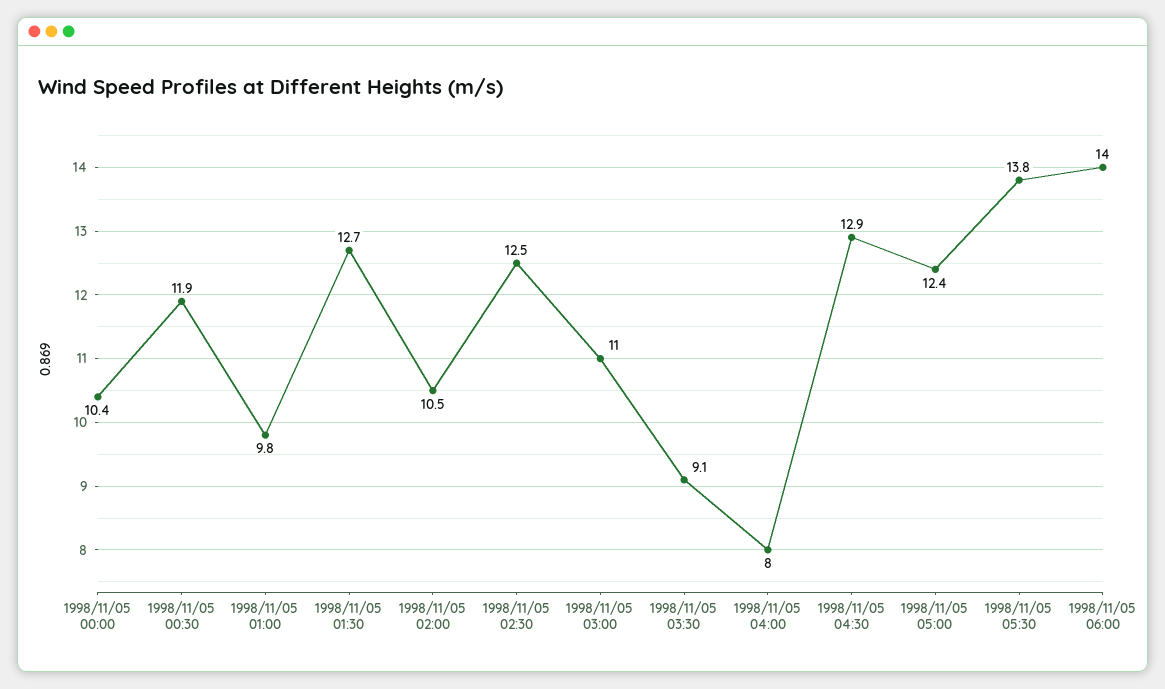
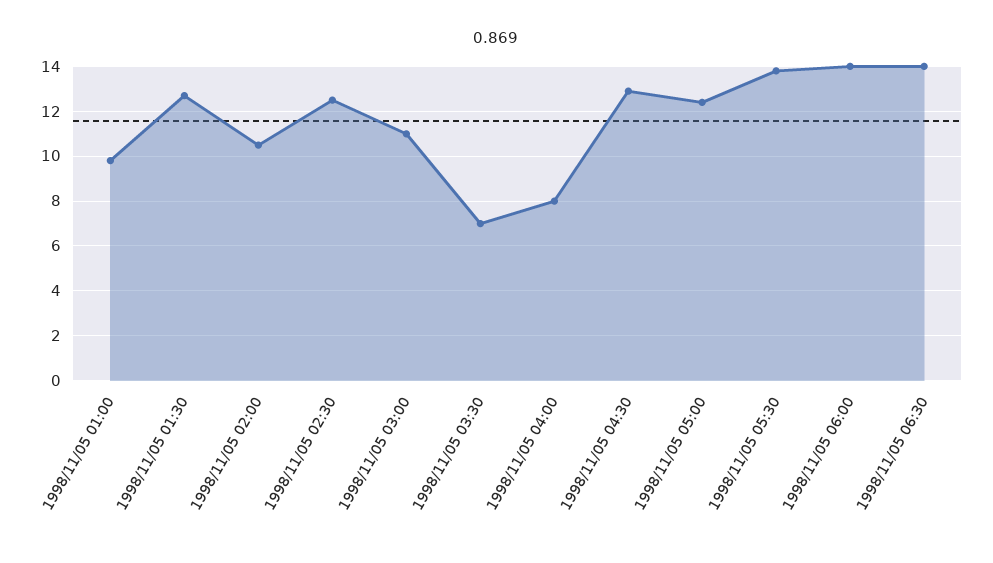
1998/11/05 00:00: 10.4 -> none
1998/11/05 00:30: 11.9 -> none
1998/11/05 03:30: 9.1 -> 7
1998/11/05 06:30: none -> 14

